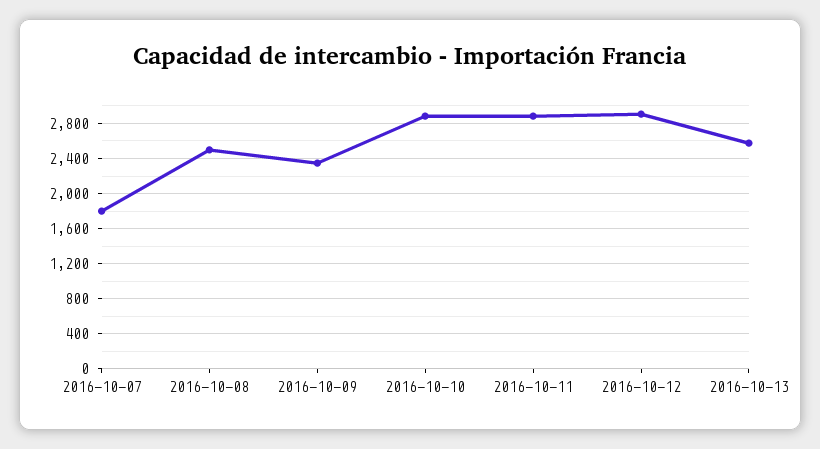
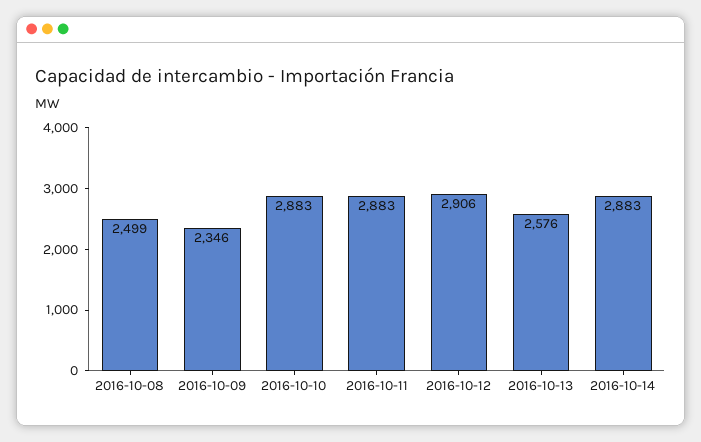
2016-10-07: 1800 -> none
2016-10-14: none -> 2883

